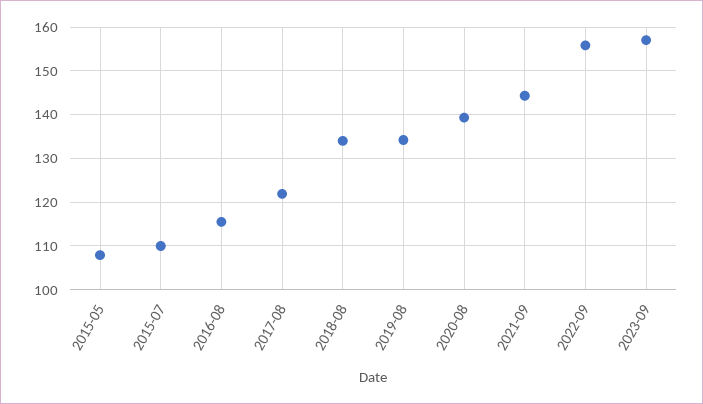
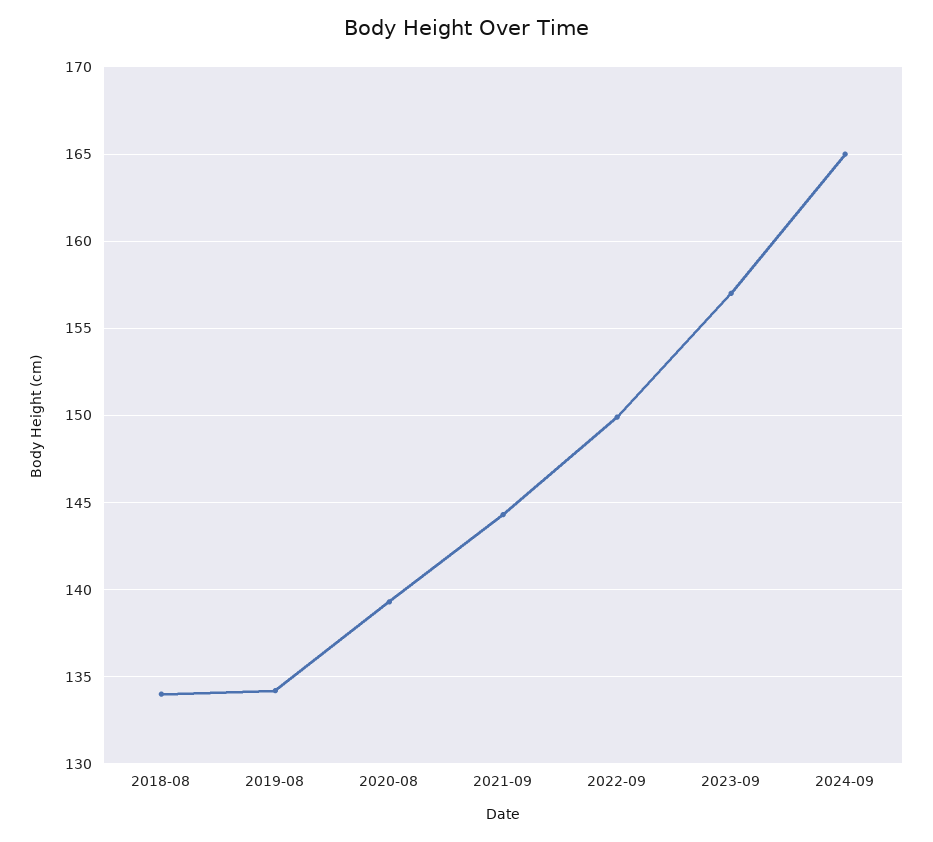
2015-05: 108 -> none
2015-07: 110 -> none
2016-08: 116 -> none
2017-08: 122 -> none
2022-09: 156 -> 150
2024-09: none -> 165

